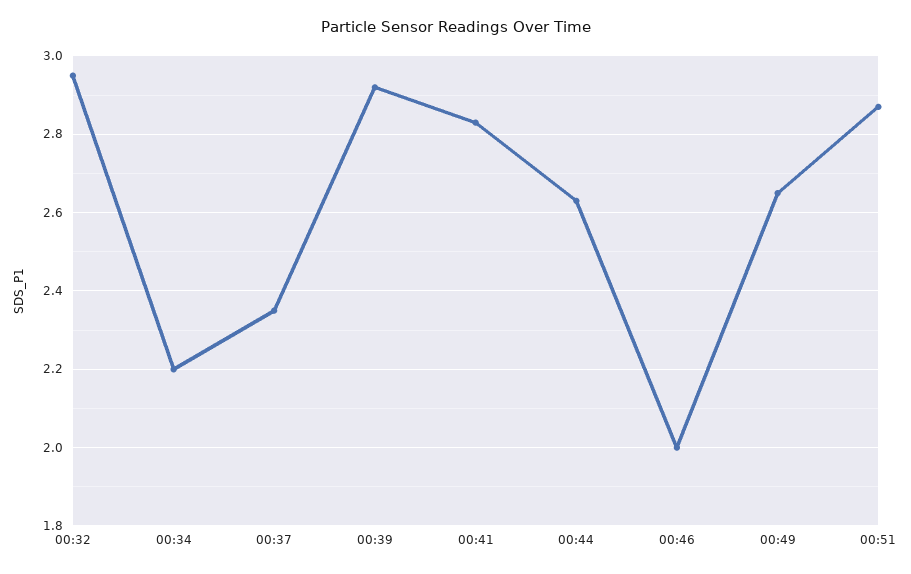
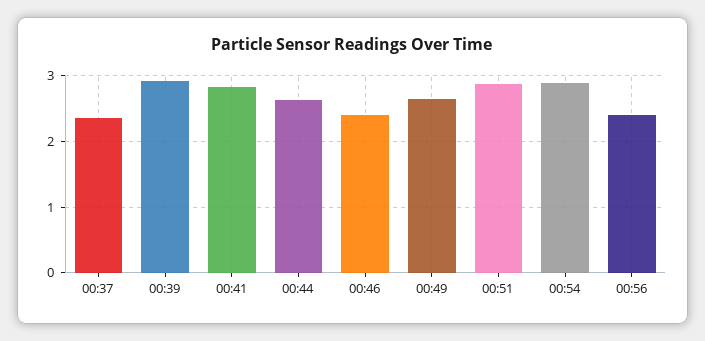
00:32: 2.95 -> none
00:34: 2.2 -> none
00:46: 2 -> 2.4
00:54: none -> 2.9
00:56: none -> 2.4

